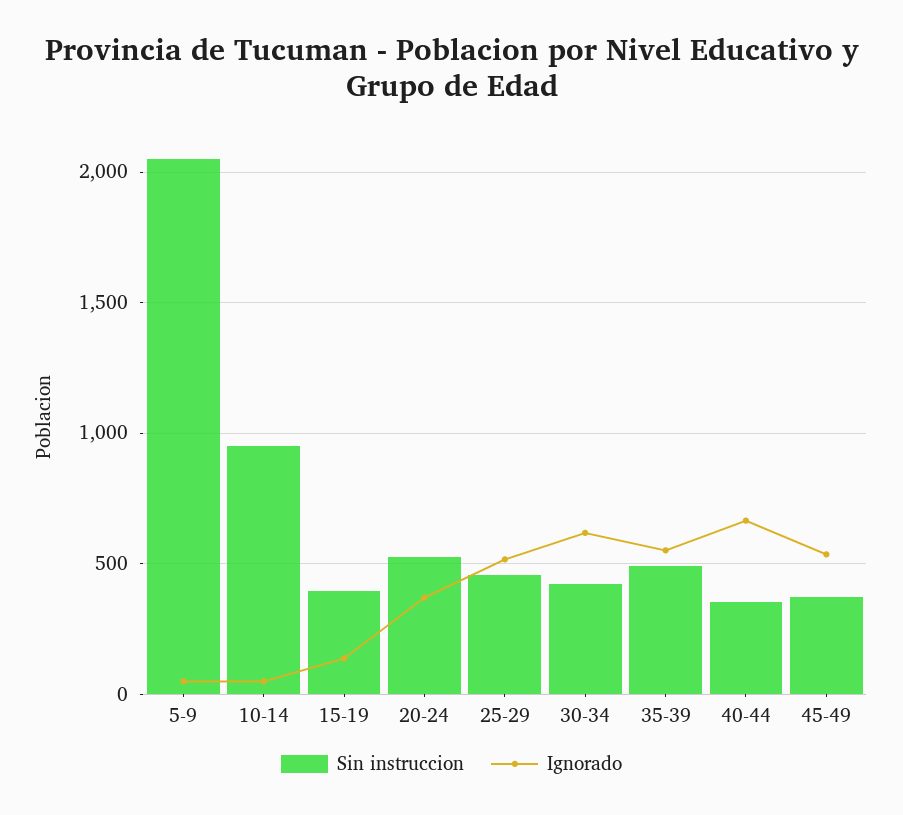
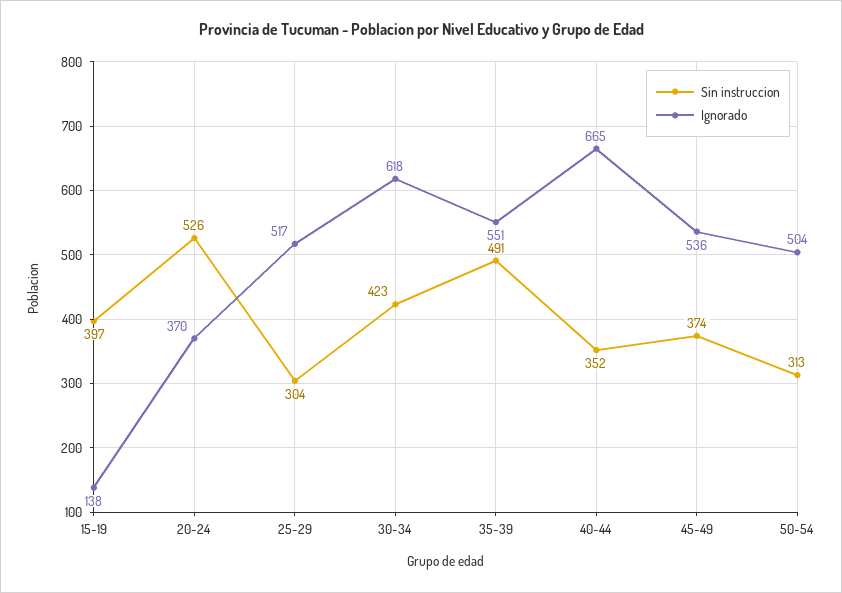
Sin instruccion, 5-9: 2050 -> none
Ignorado, 5-9: 50 -> none
Sin instruccion, 10-14: 950 -> none
Ignorado, 10-14: 50 -> none
Sin instruccion, 25-29: 450 -> 304
Sin instruccion, 50-54: none -> 313
Ignorado, 50-54: none -> 504

